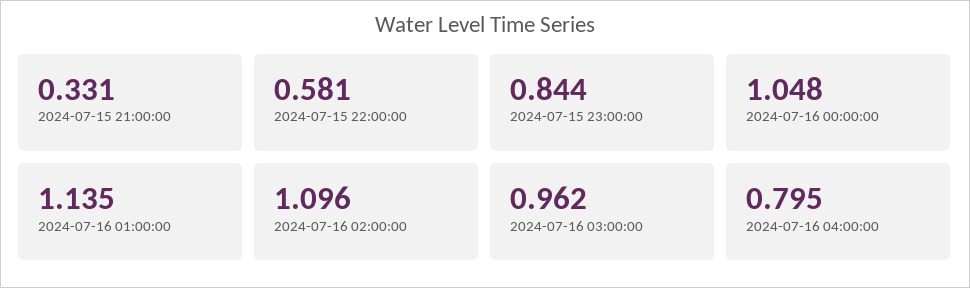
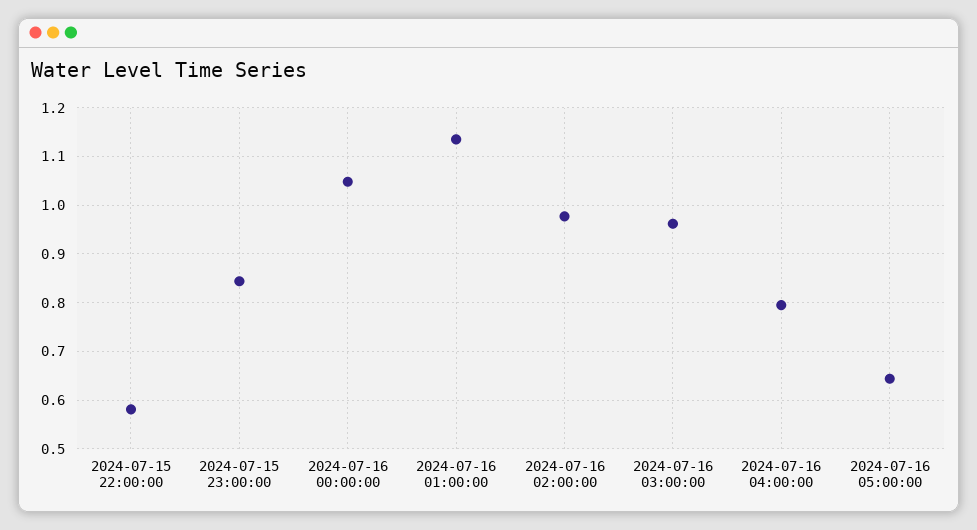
2024-07-15 21:00:00: 0.331 -> none
2024-07-16 02:00:00: 1.096 -> 0.98
2024-07-16 05:00:00: none -> 0.64

